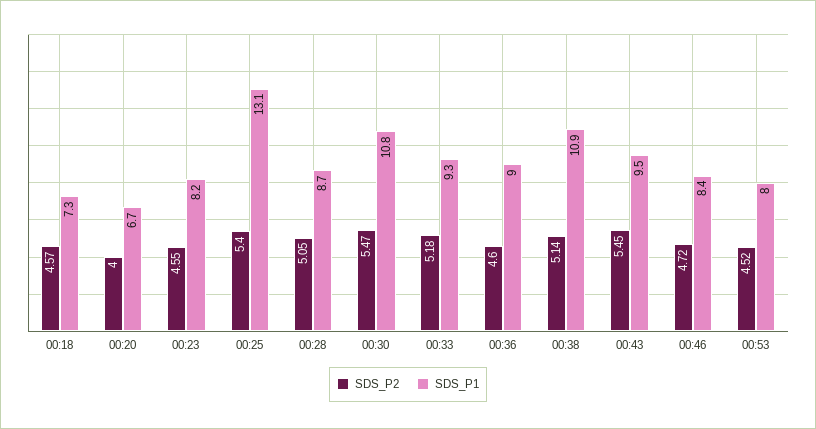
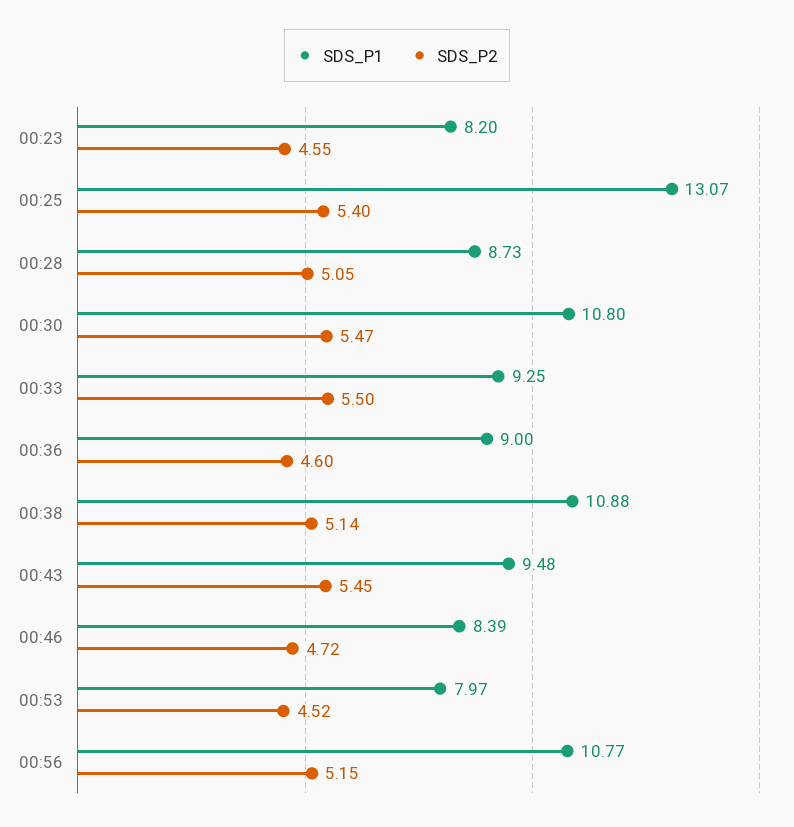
SDS_P2, 00:18: 4.57 -> none
SDS_P1, 00:18: 7.3 -> none
SDS_P2, 00:20: 4 -> none
SDS_P1, 00:20: 6.7 -> none
SDS_P2, 00:33: 5.18 -> 5.5
SDS_P1, 00:56: none -> 10.77
SDS_P2, 00:56: none -> 5.15

